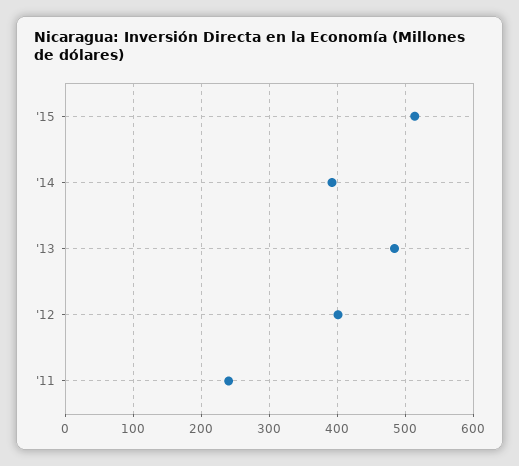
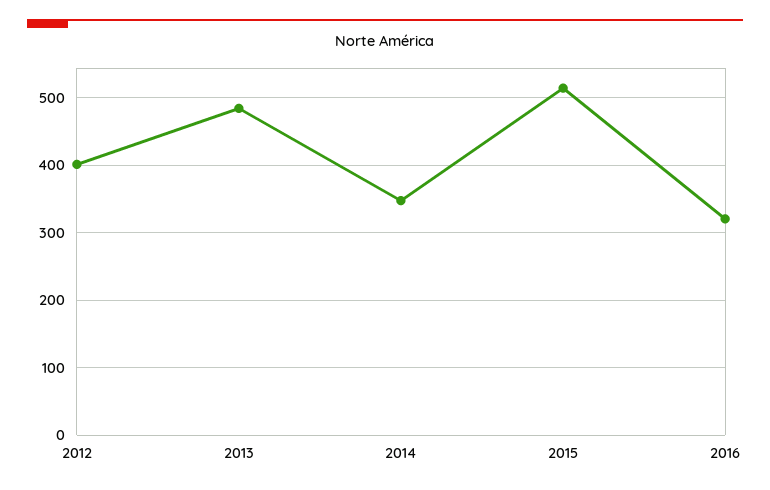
'14: 390 -> 350
'11: 240 -> none
2016: none -> 320

